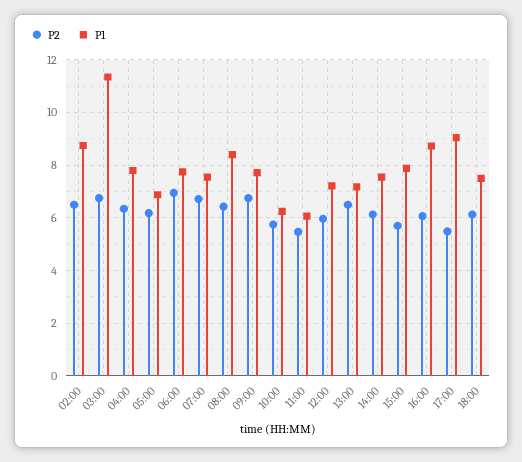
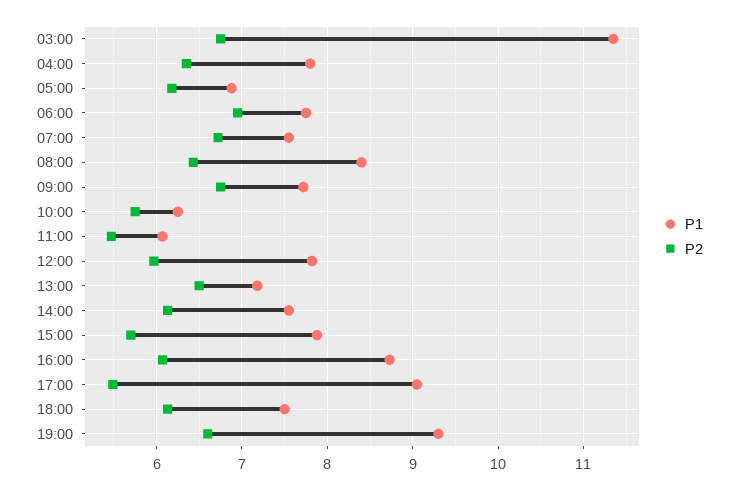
P2, 02:00: 6.5 -> none
P1, 02:00: 8.75 -> none
P1, 12:00: 7.25 -> 7.8
P1, 19:00: none -> 9.3
P2, 19:00: none -> 6.6

